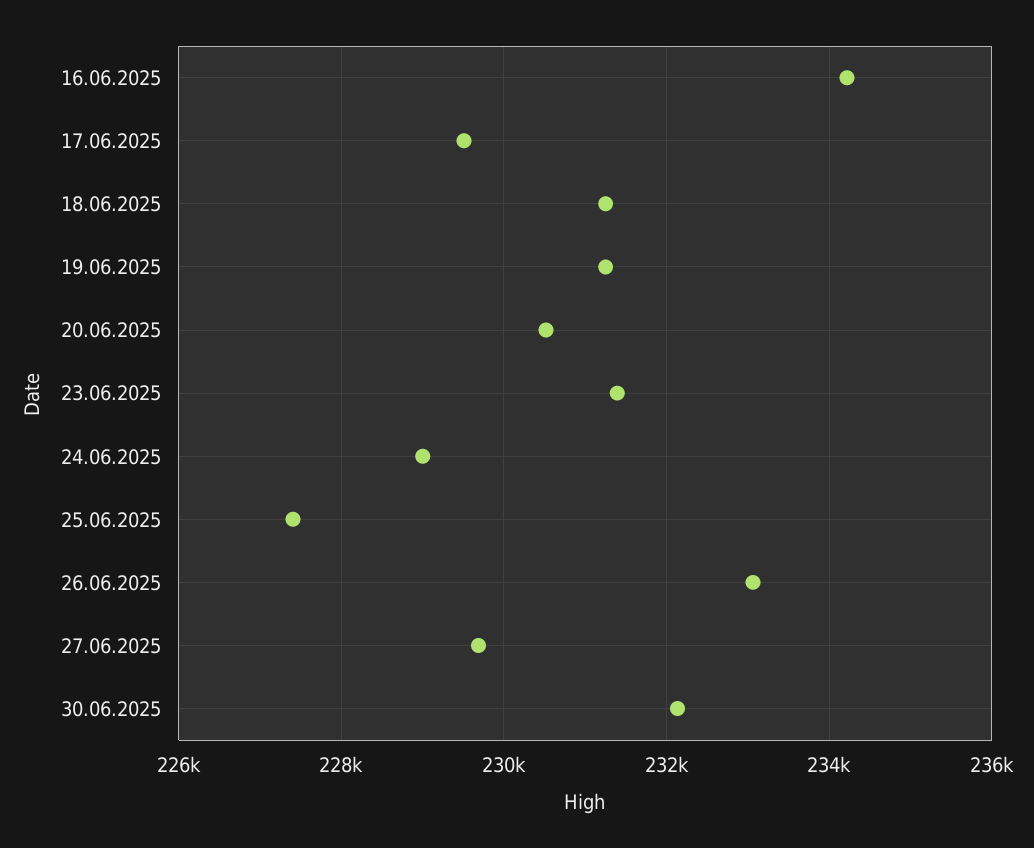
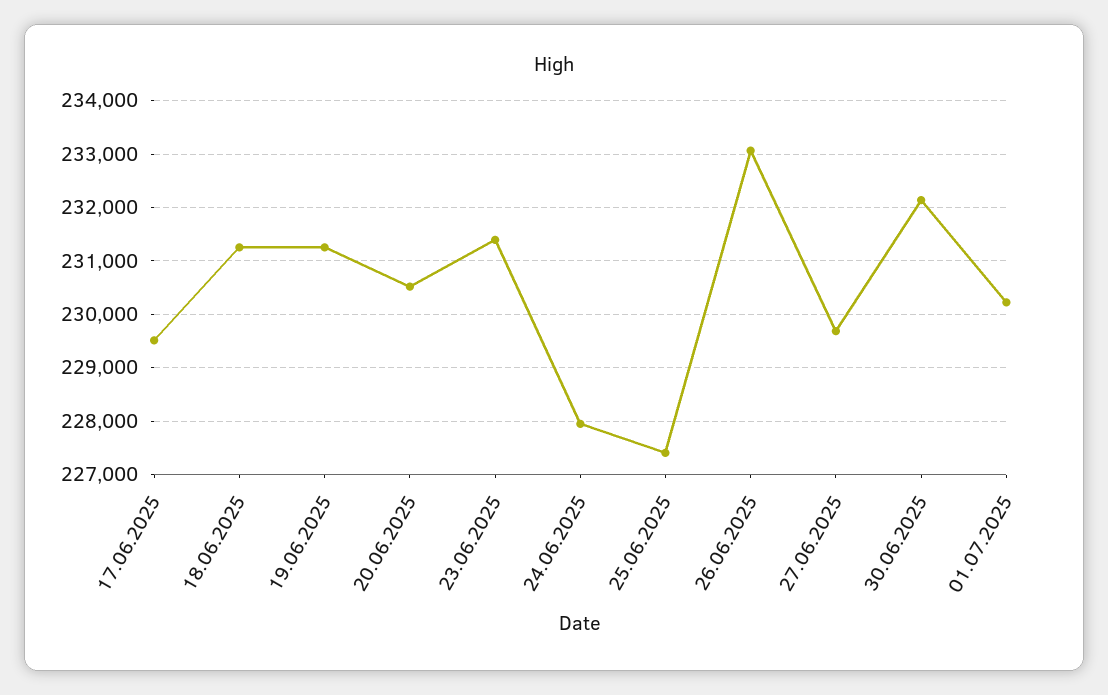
16.06.2025: 234200 -> none
24.06.2025: 229000 -> 228000
01.07.2025: none -> 230200

